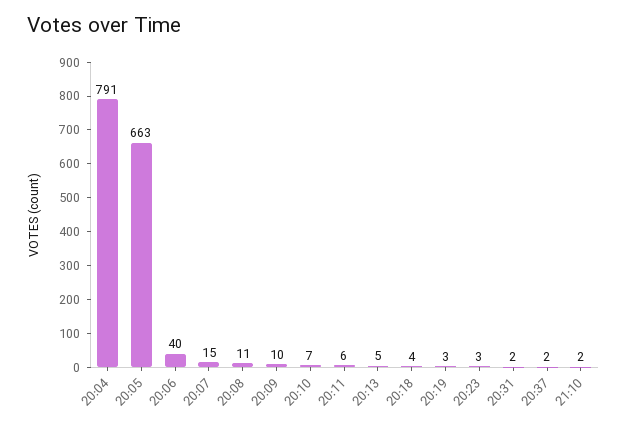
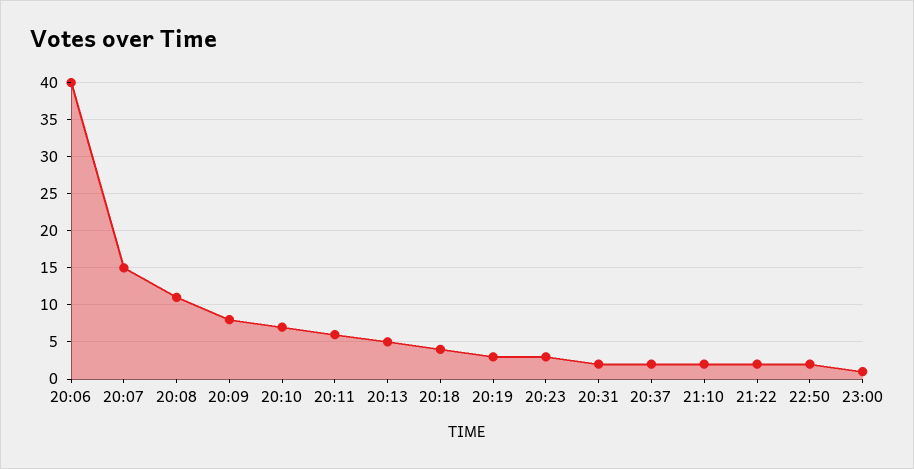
20:04: 791 -> none
20:05: 663 -> none
20:09: 10 -> 8
21:22: none -> 2
22:50: none -> 2
23:00: none -> 1

